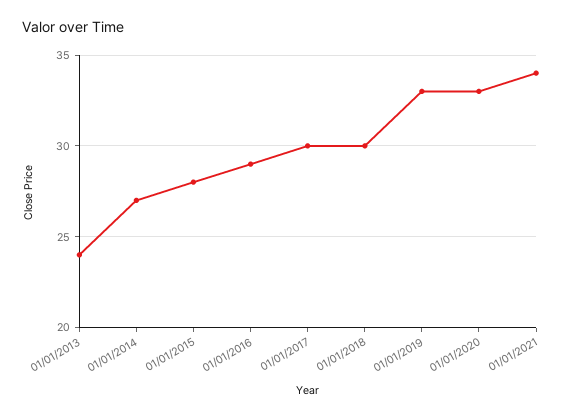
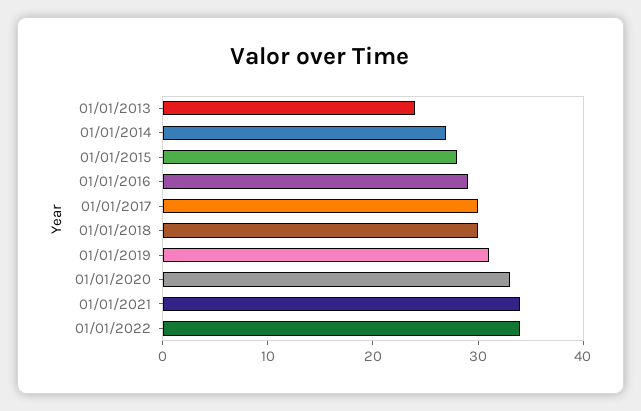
01/01/2019: 33 -> 31
01/01/2022: none -> 34

